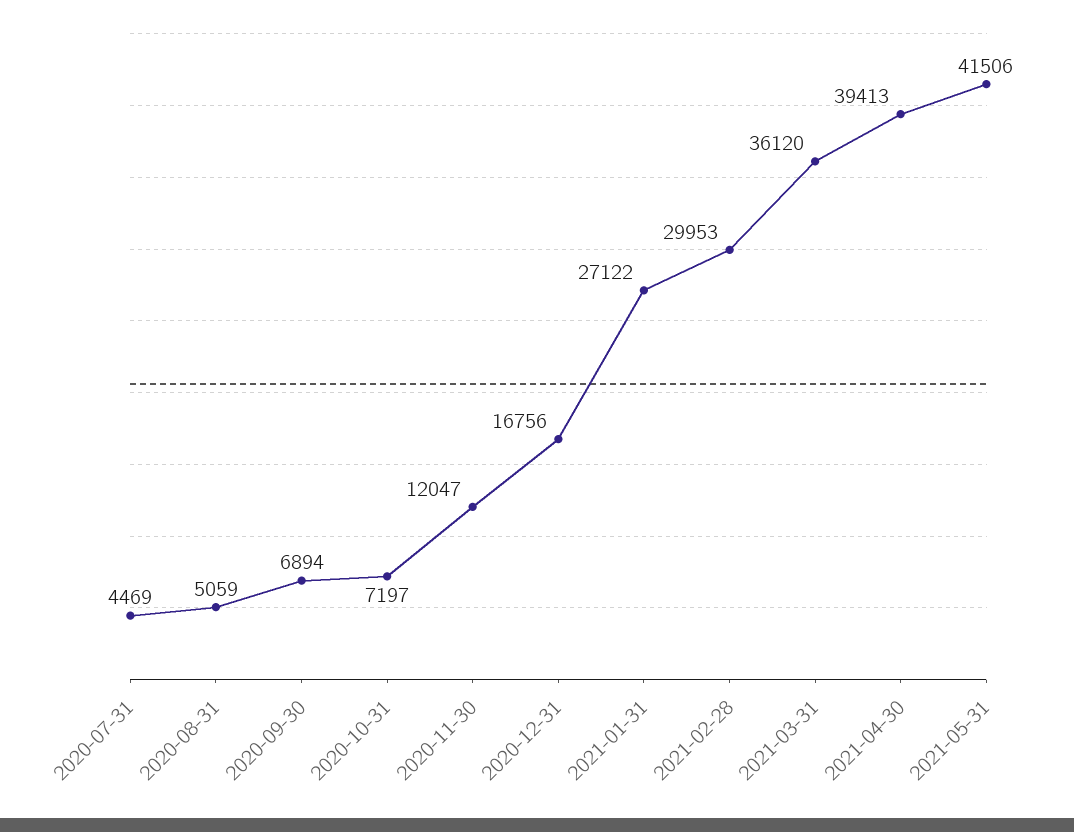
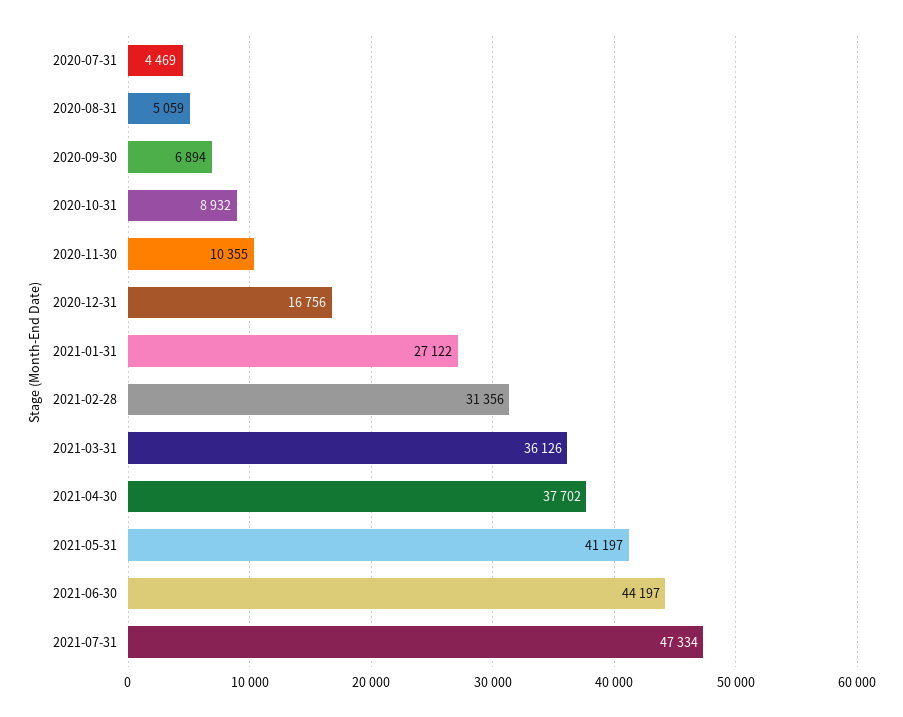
2020-10-31: 7197 -> 8932
2020-11-30: 12047 -> 10355
2021-02-28: 29953 -> 31356
2021-03-31: 36120 -> 36126
2021-04-30: 39413 -> 37702
2021-05-31: 41506 -> 41197
2021-06-30: none -> 44197
2021-07-31: none -> 47334

